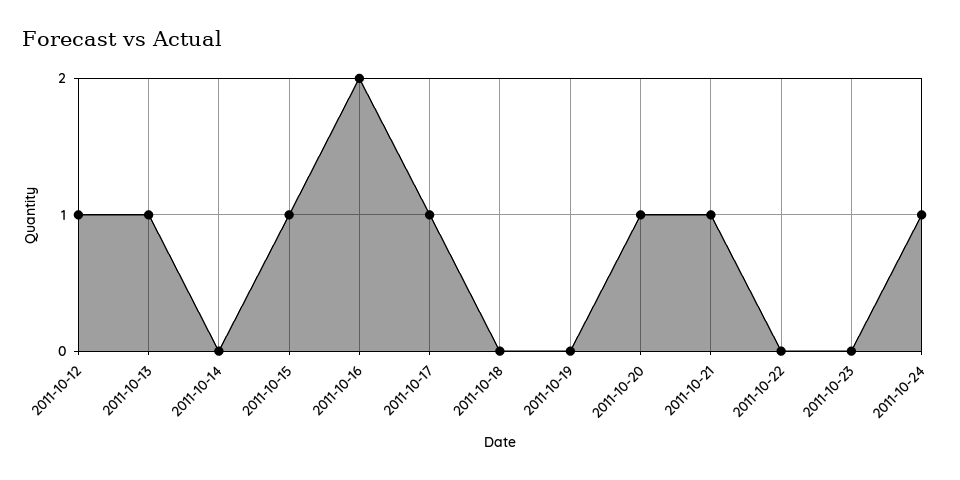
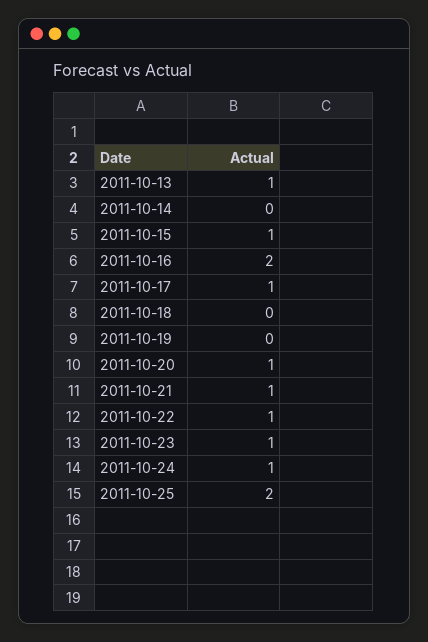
2011-10-12: 1 -> none
2011-10-22: 0 -> 1
2011-10-23: 0 -> 1
2011-10-25: none -> 2

